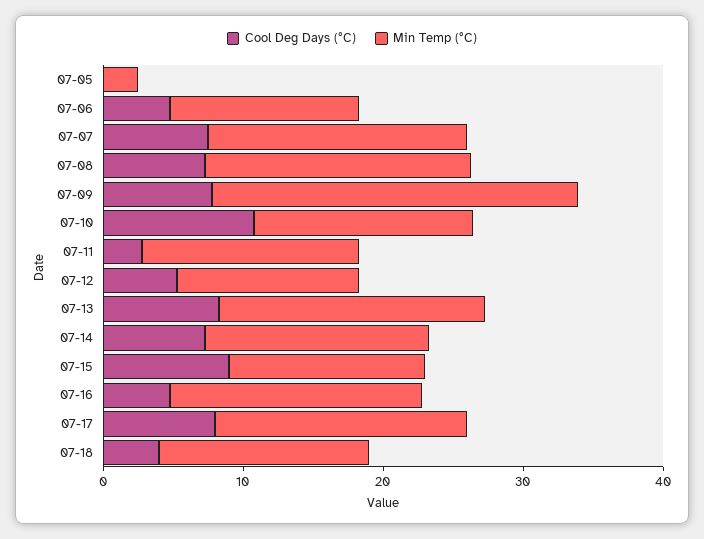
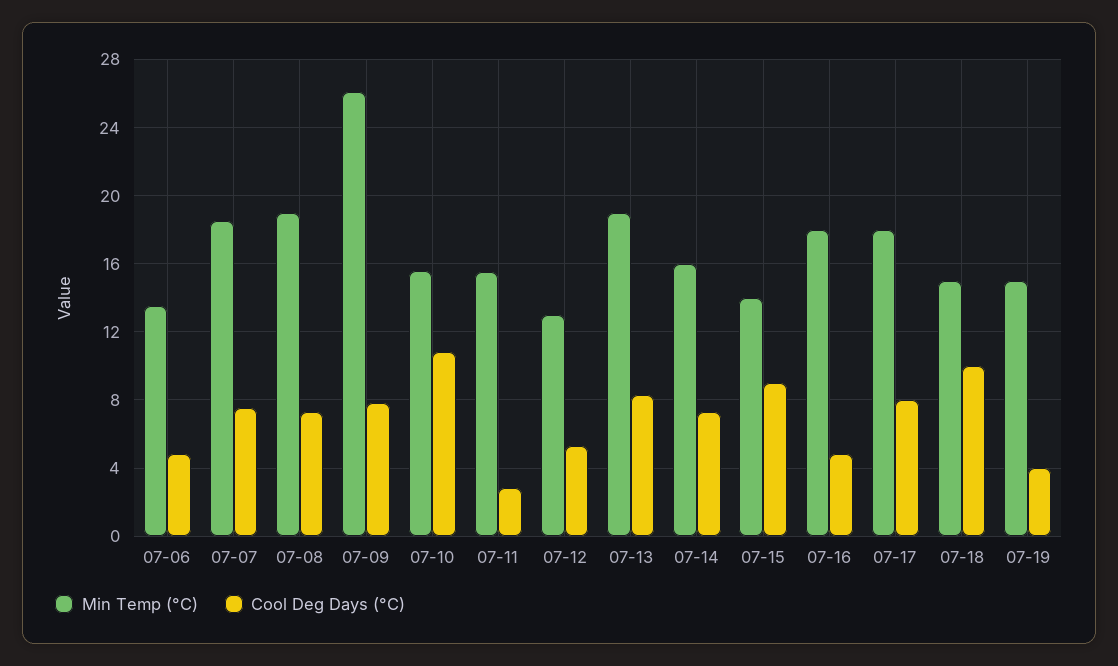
Cool Deg Days (°C), 07-05: 0 -> none
Min Temp (°C), 07-05: 2 -> none
Cool Deg Days (°C), 07-18: 4 -> 10
Min Temp (°C), 07-19: none -> 15
Cool Deg Days (°C), 07-19: none -> 4

